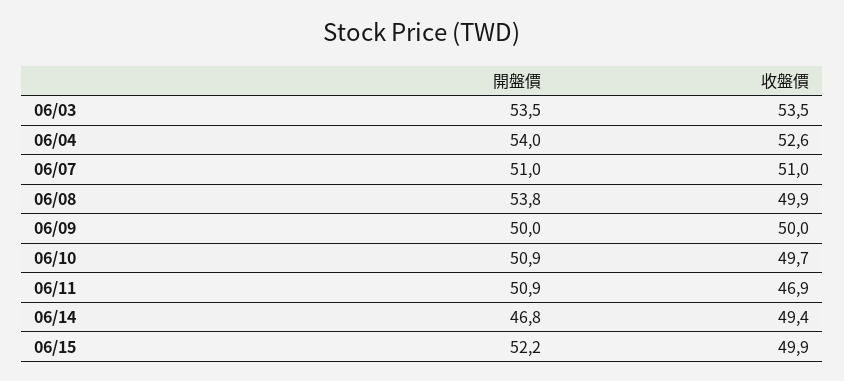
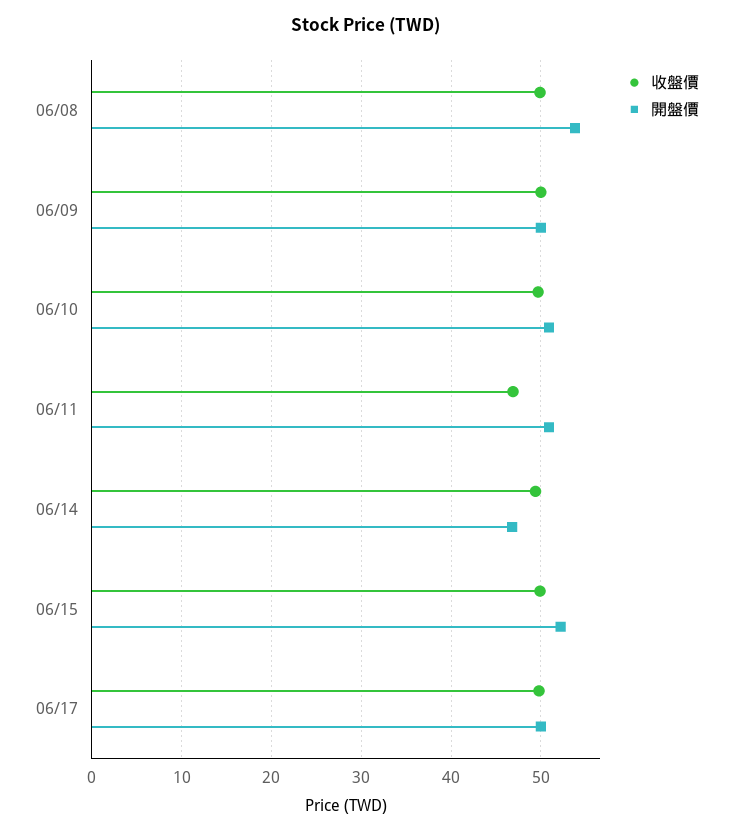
開盤價, 06/03: 53.5 -> none
收盤價, 06/03: 53.5 -> none
開盤價, 06/04: 54 -> none
收盤價, 06/04: 52.6 -> none
開盤價, 06/07: 51 -> none
收盤價, 06/07: 51 -> none
收盤價, 06/17: none -> 50
開盤價, 06/17: none -> 50

